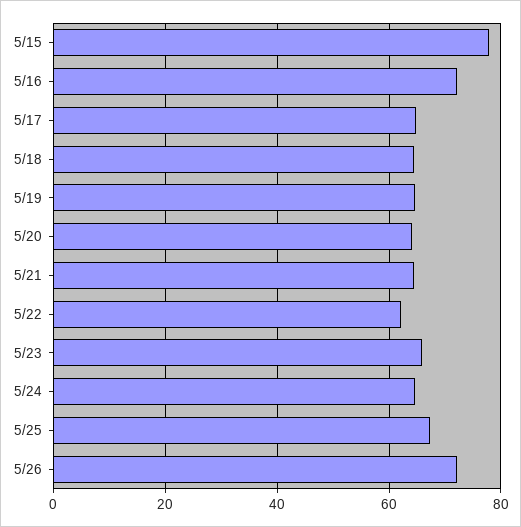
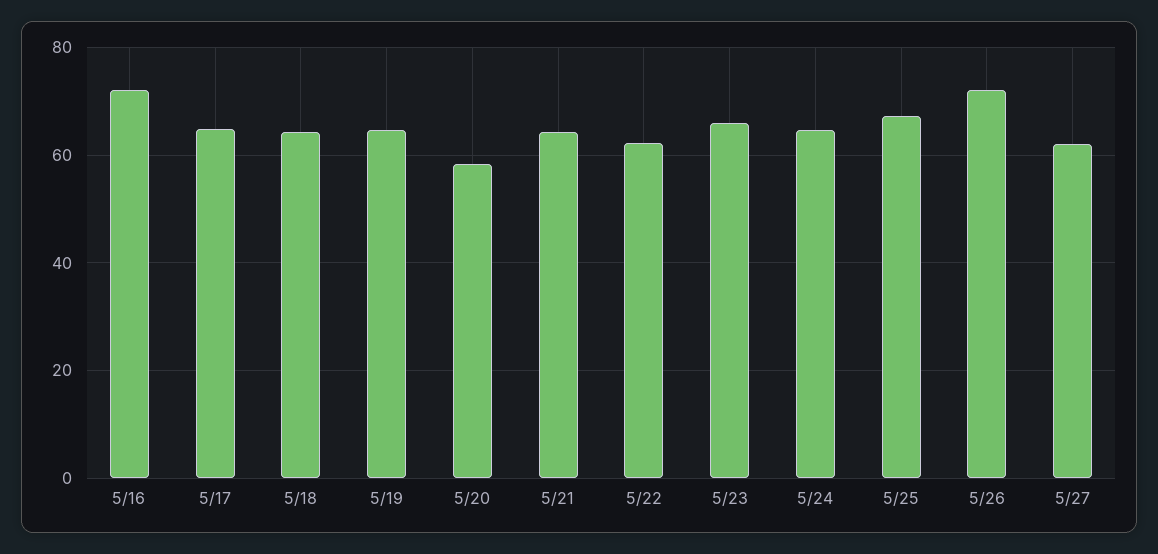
5/15: 78 -> none
5/20: 64 -> 58
5/27: none -> 62

